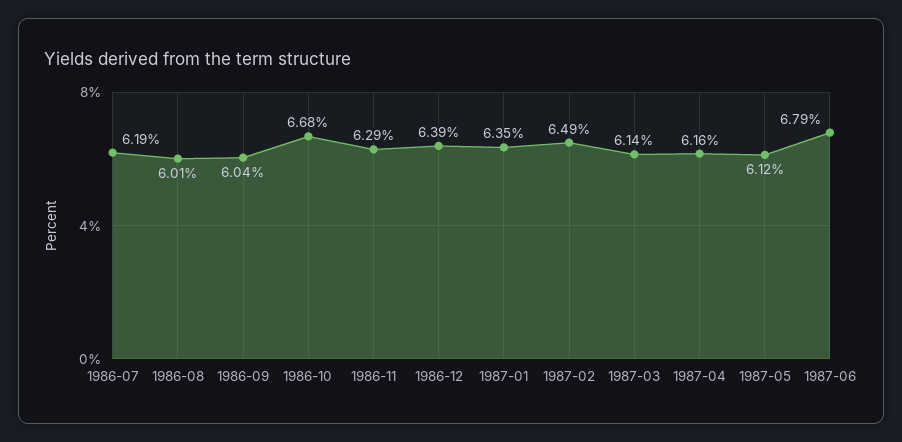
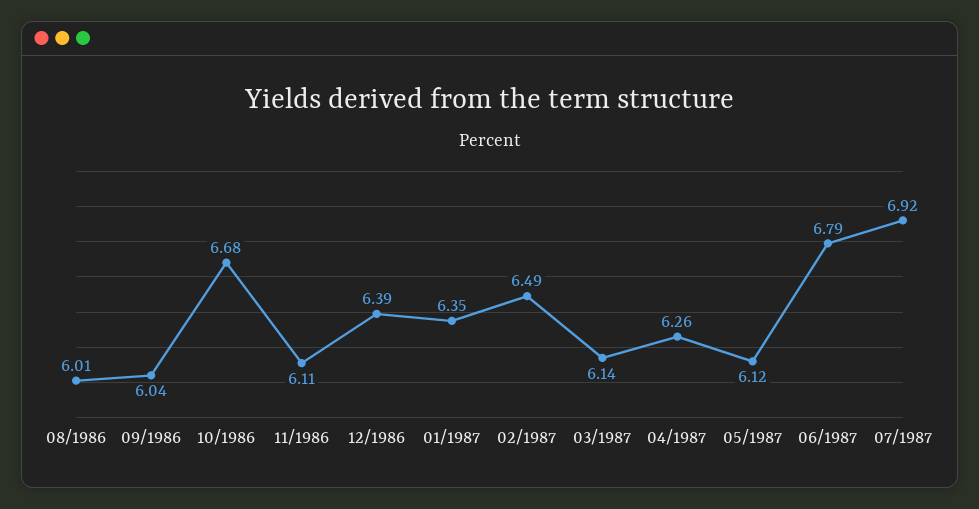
1986-07: 6.19 -> none
1986-11: 6.29 -> 6.11
1987-04: 6.16 -> 6.26
07/1987: none -> 6.92

